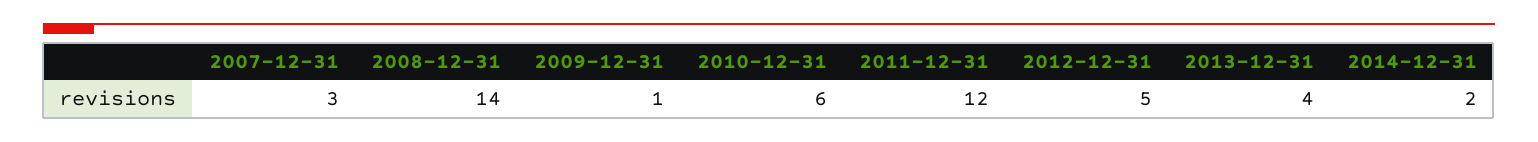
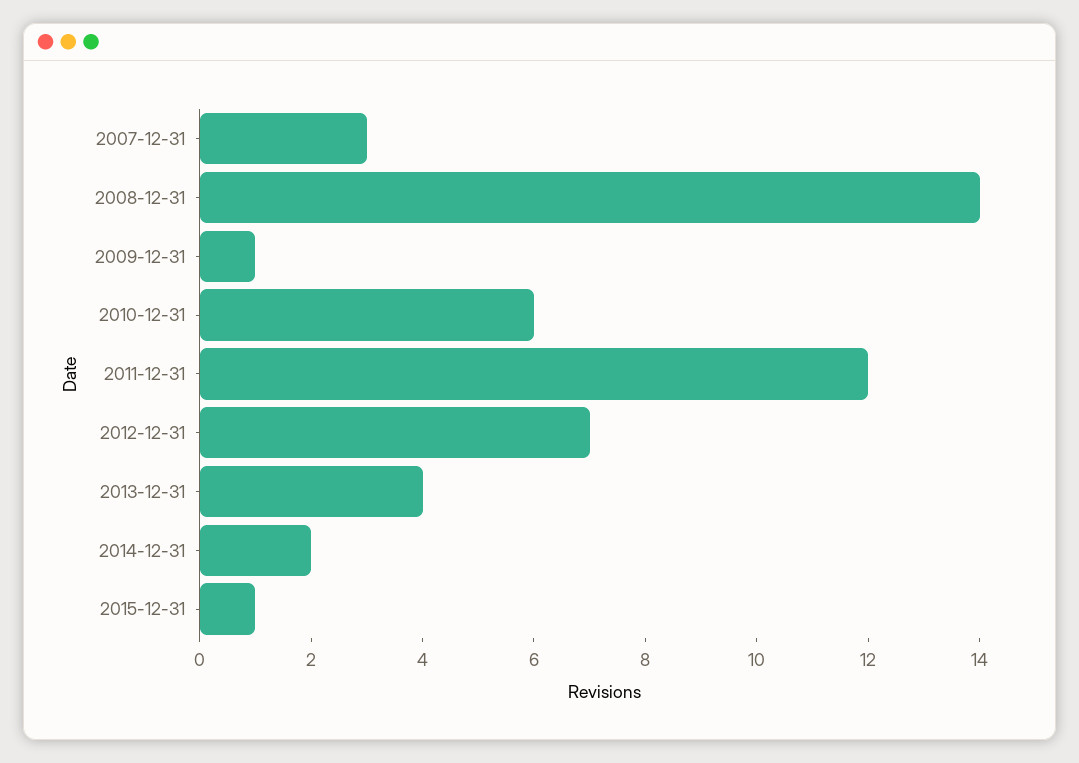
2012-12-31: 5 -> 7
2015-12-31: none -> 1

